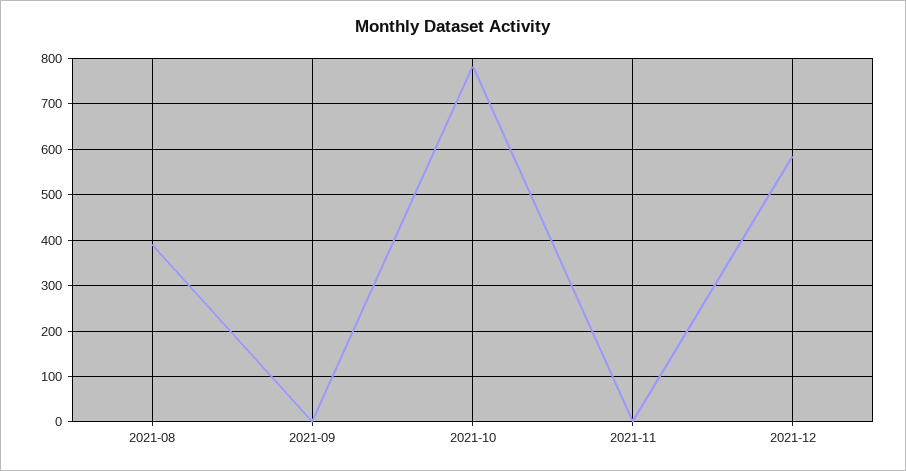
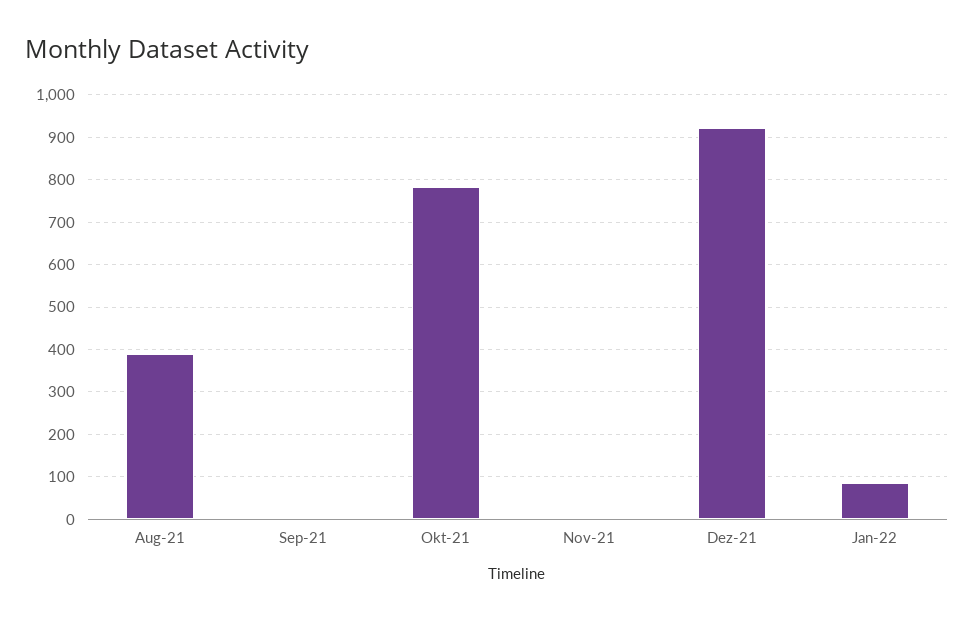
2021-12: 580 -> 920
Jan-22: none -> 80

